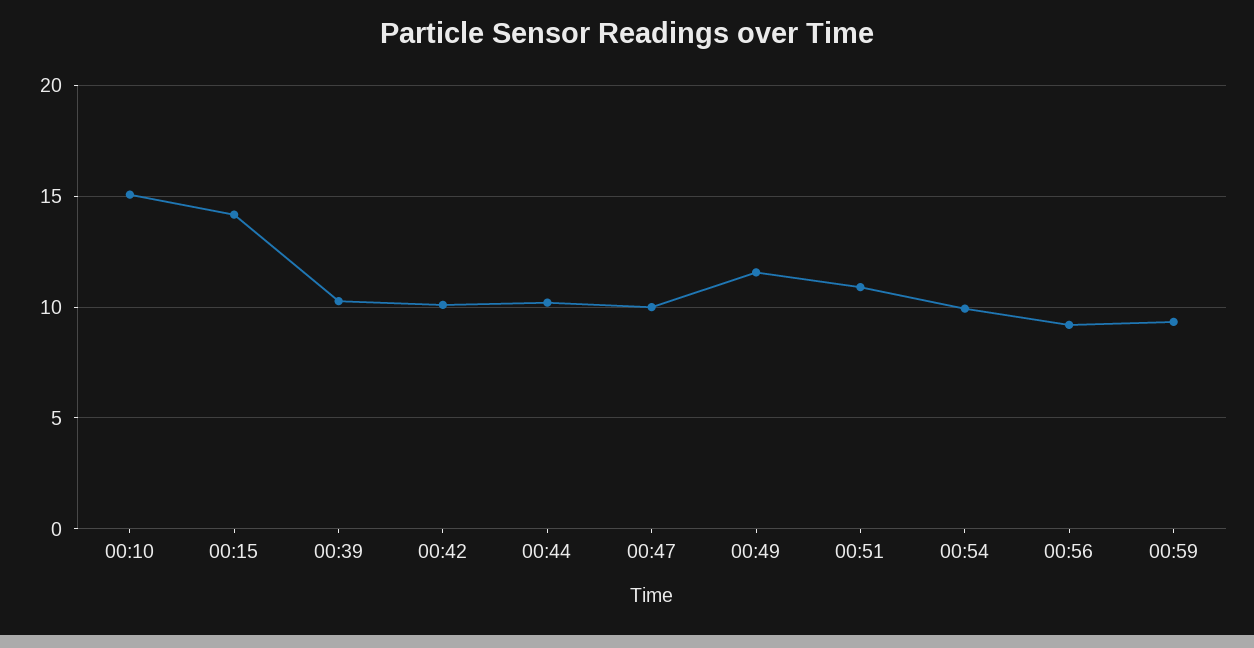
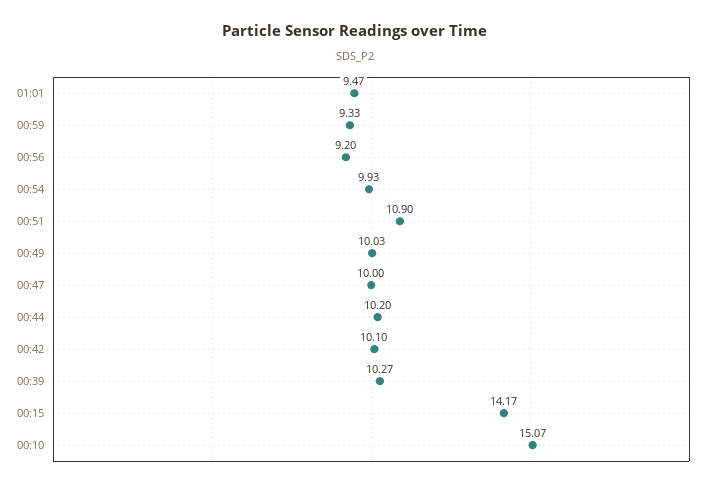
00:49: 11.5 -> 10.03
01:01: none -> 9.47

